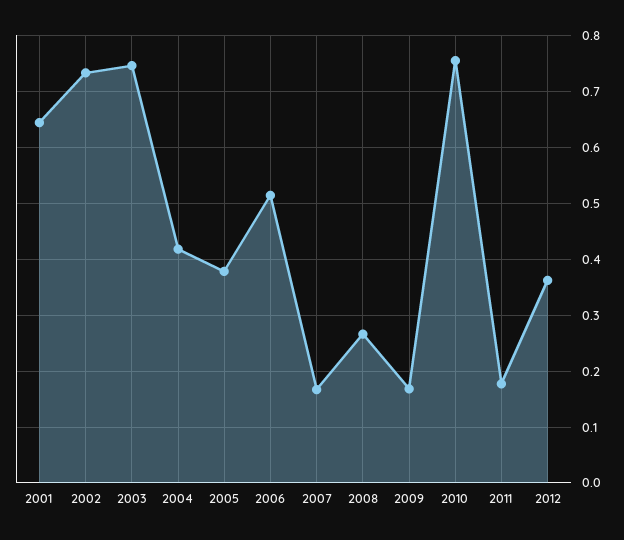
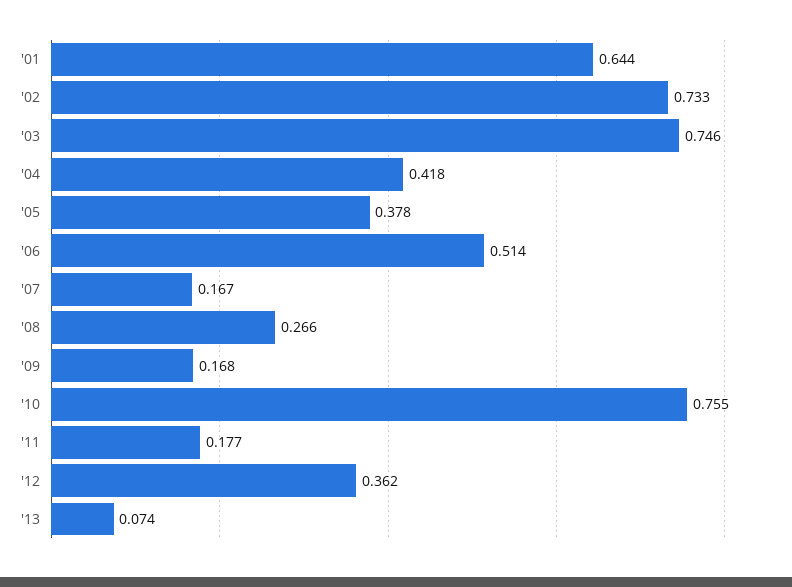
'13: none -> 0.074

